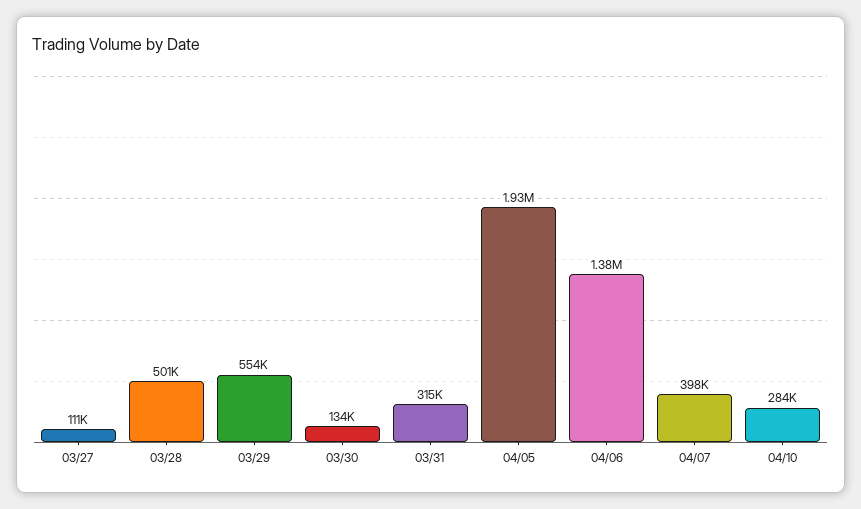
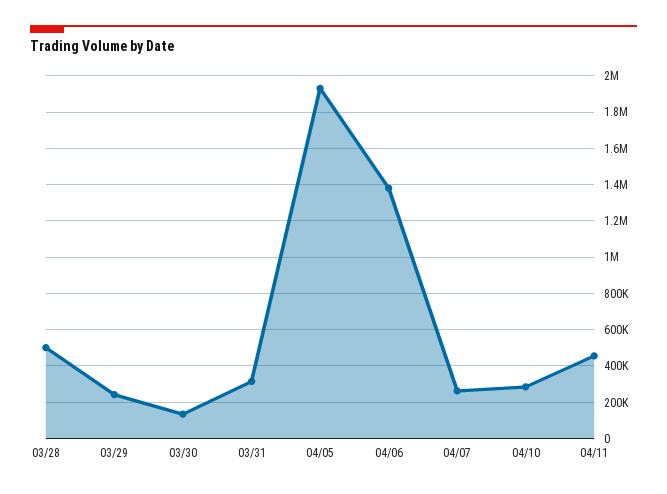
03/27: 111000 -> none
03/29: 554000 -> 250000
04/07: 398000 -> 250000
04/11: none -> 450000

